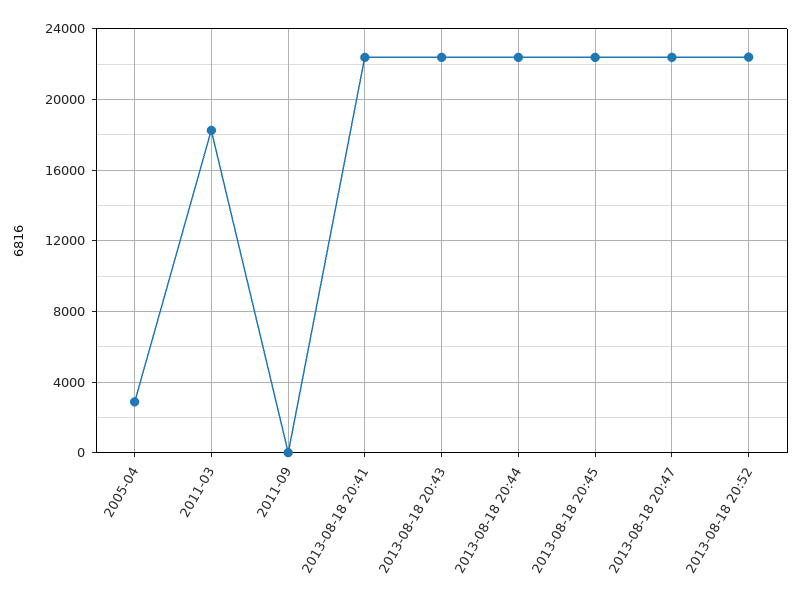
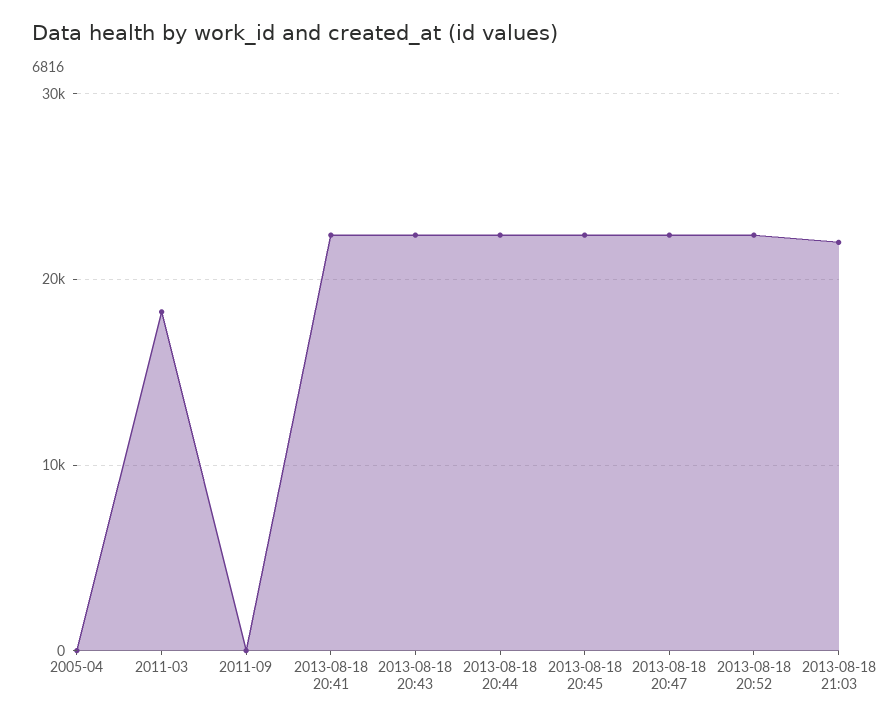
2005-04: 3000 -> 0
2013-08-18 21:03: none -> 22000

